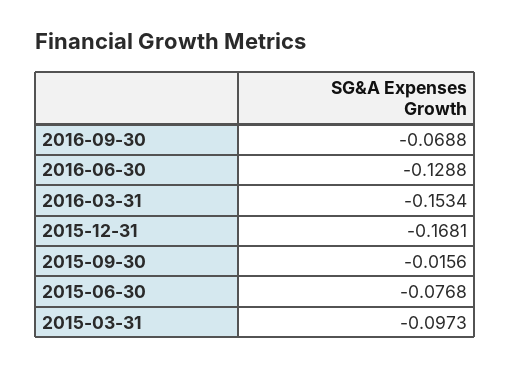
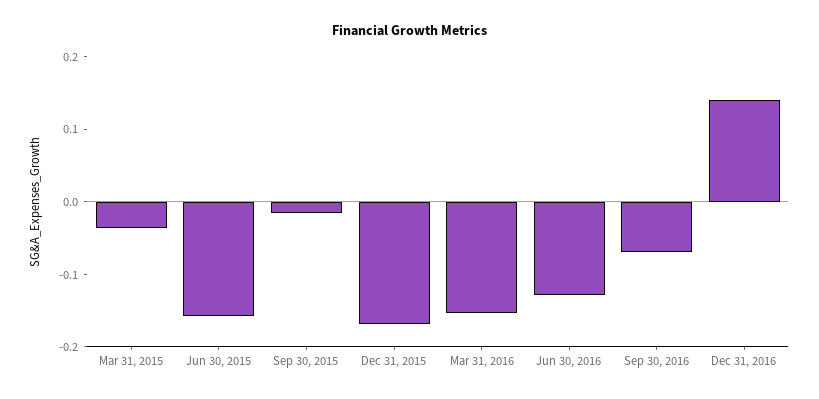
2015-06-30: -0.0768 -> -0.16
2015-03-31: -0.0973 -> -0.04
Dec 31, 2016: none -> 0.14

